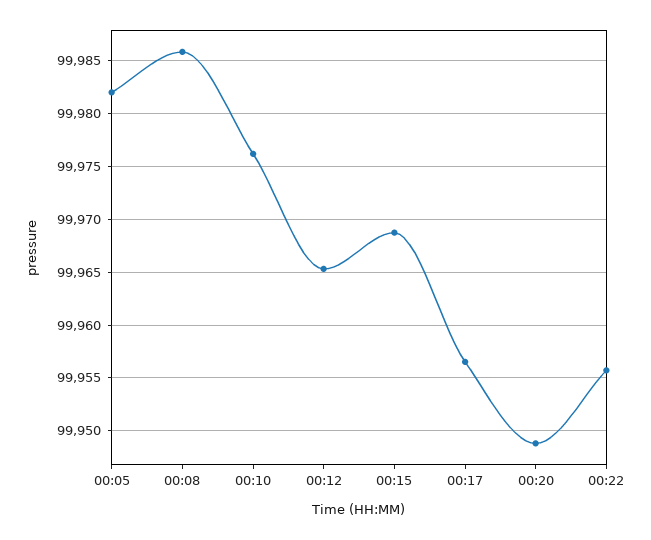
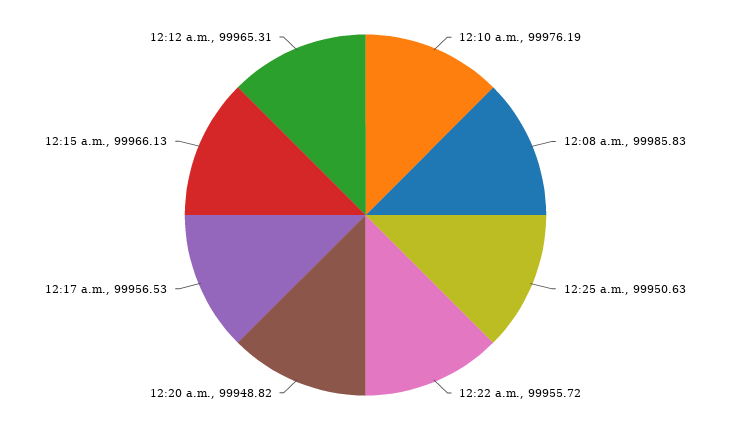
00:05: 99982 -> none
00:15: 99969 -> 99966.13
12:25 a.m.: none -> 99950.63

